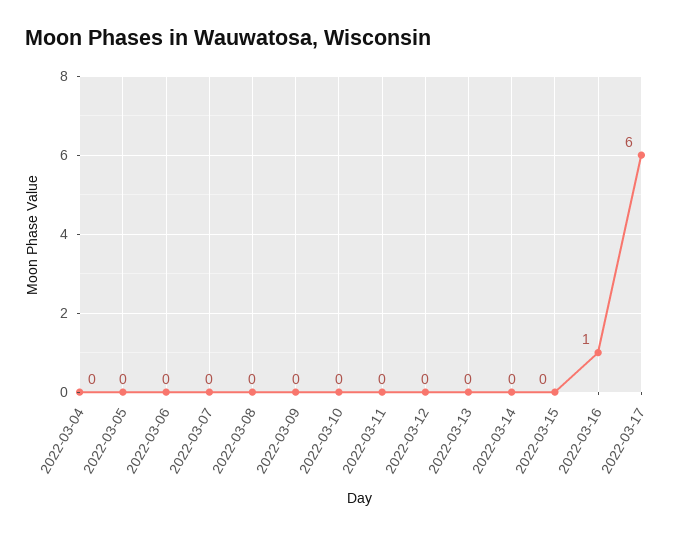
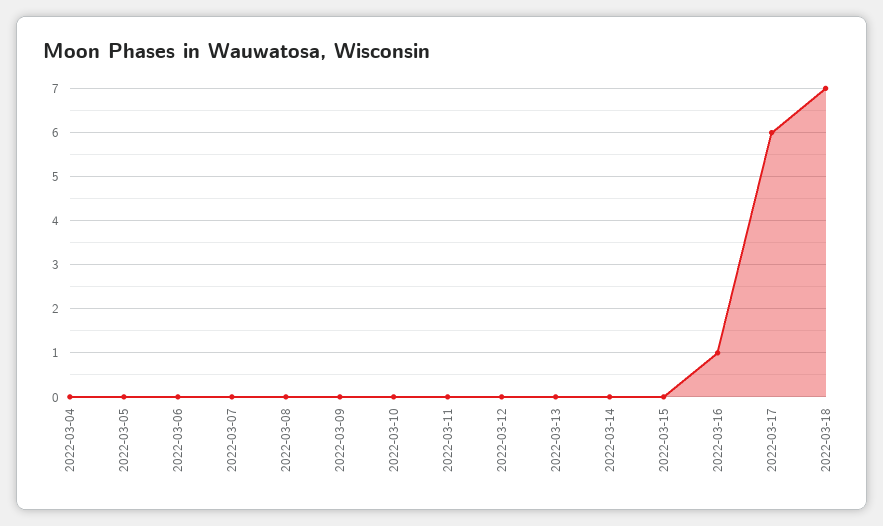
2022-03-18: none -> 7

